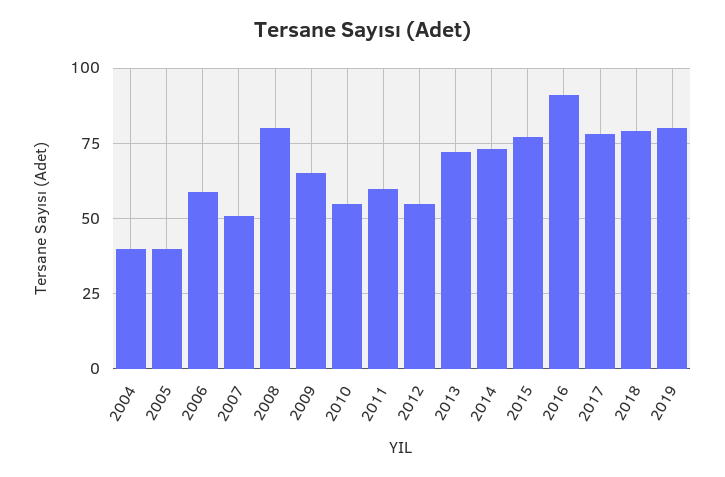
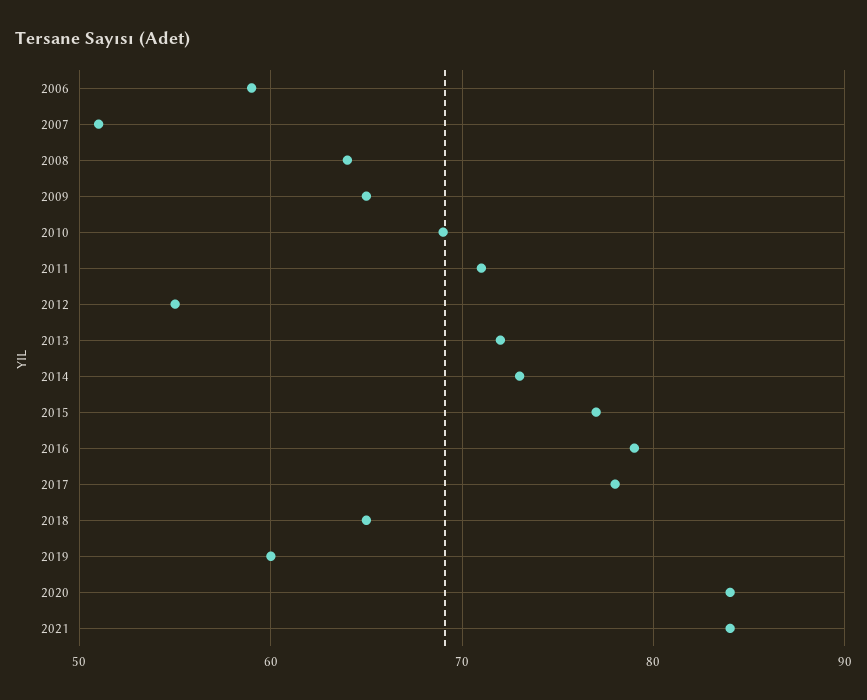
2004: 40 -> none
2005: 40 -> none
2008: 80 -> 64
2010: 55 -> 69
2011: 60 -> 71
2016: 90 -> 79
2018: 80 -> 65
2019: 80 -> 60
2020: none -> 84
2021: none -> 84

